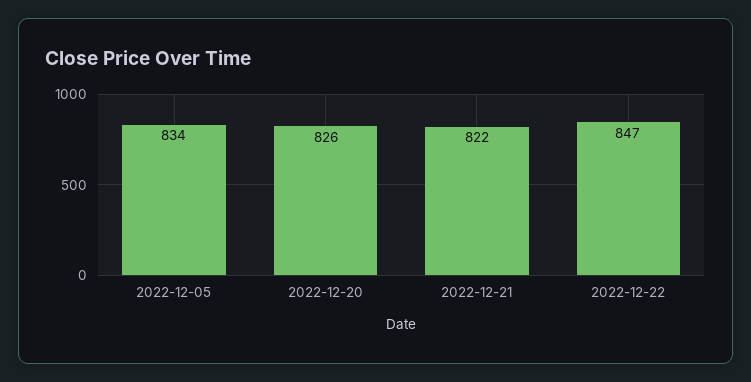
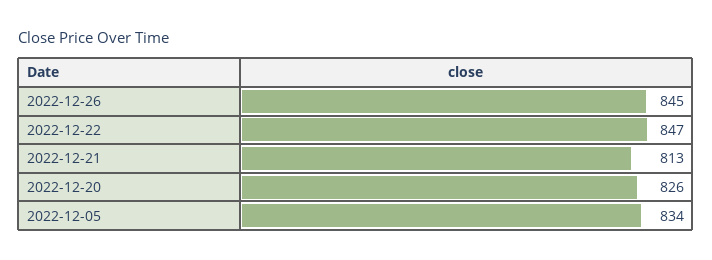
2022-12-21: 822 -> 813
2022-12-26: none -> 845

